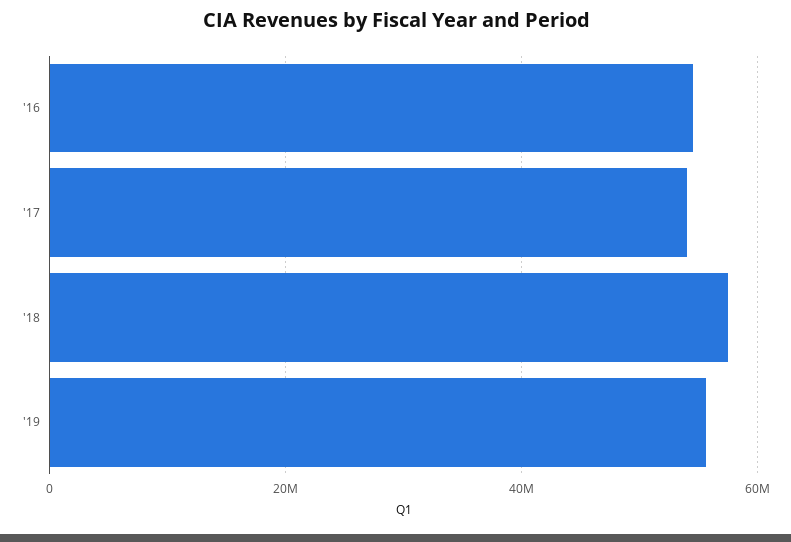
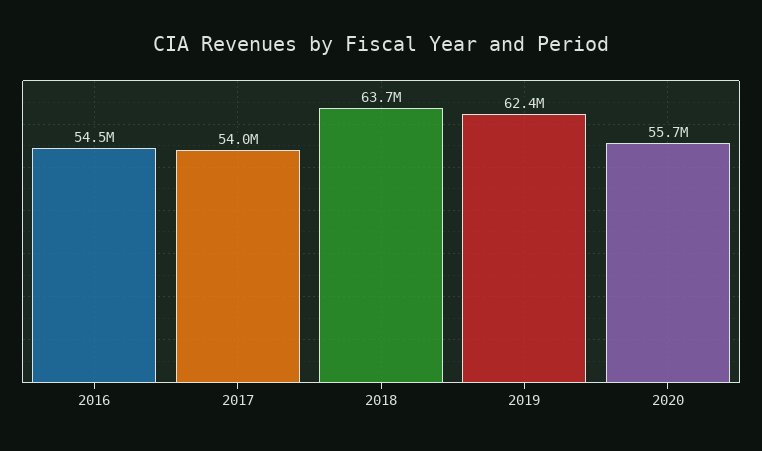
'18: 58000000 -> 63700000
'19: 56000000 -> 62400000
2020: none -> 55700000

